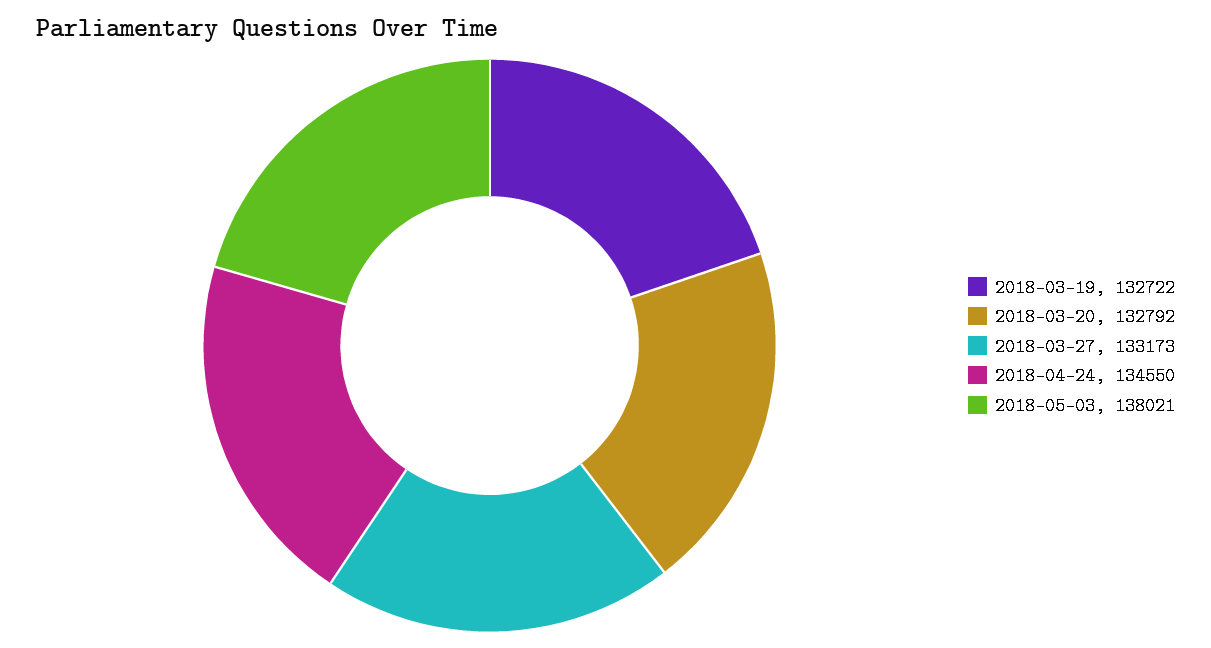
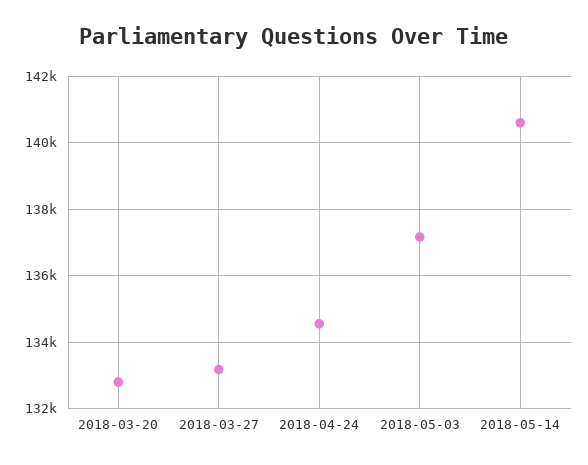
2018-03-19: 132722 -> none
2018-05-03: 138021 -> 137200
2018-05-14: none -> 140600

